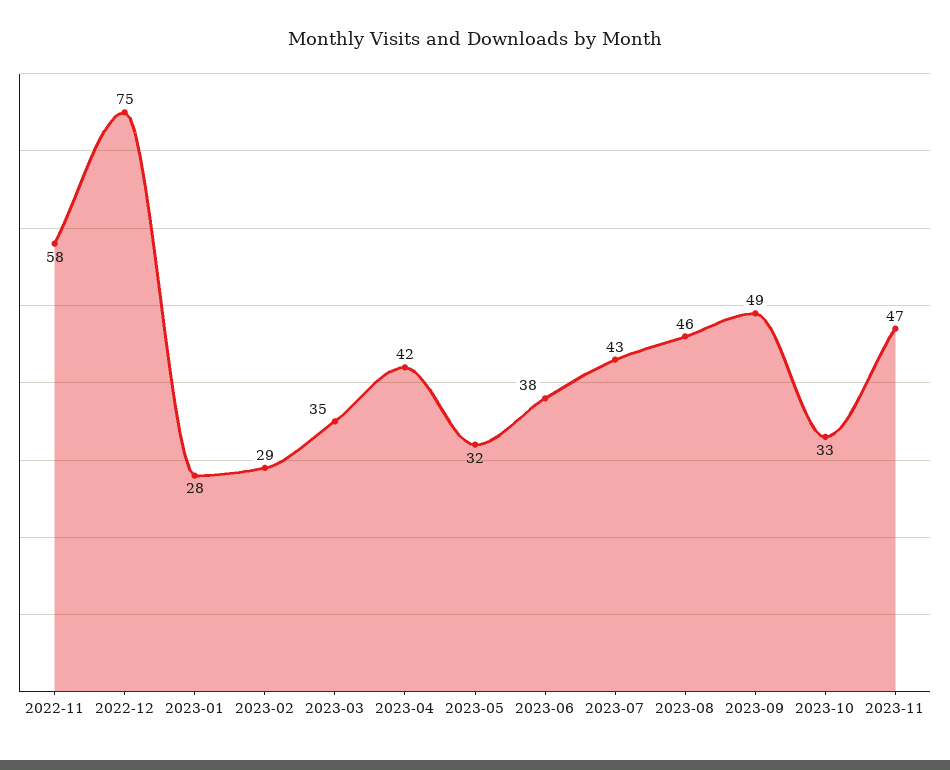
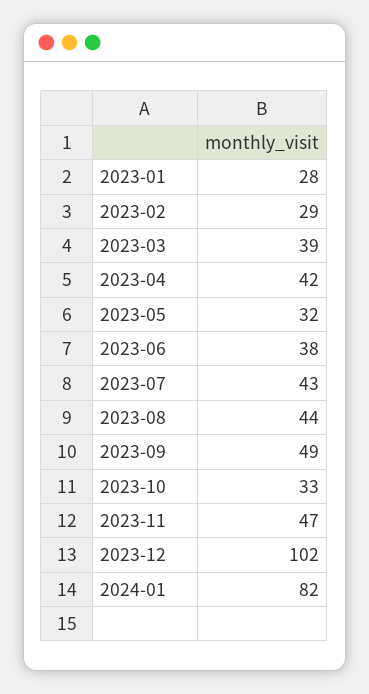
2022-11: 58 -> none
2022-12: 75 -> none
2023-03: 35 -> 39
2023-08: 46 -> 44
2023-12: none -> 102
2024-01: none -> 82

